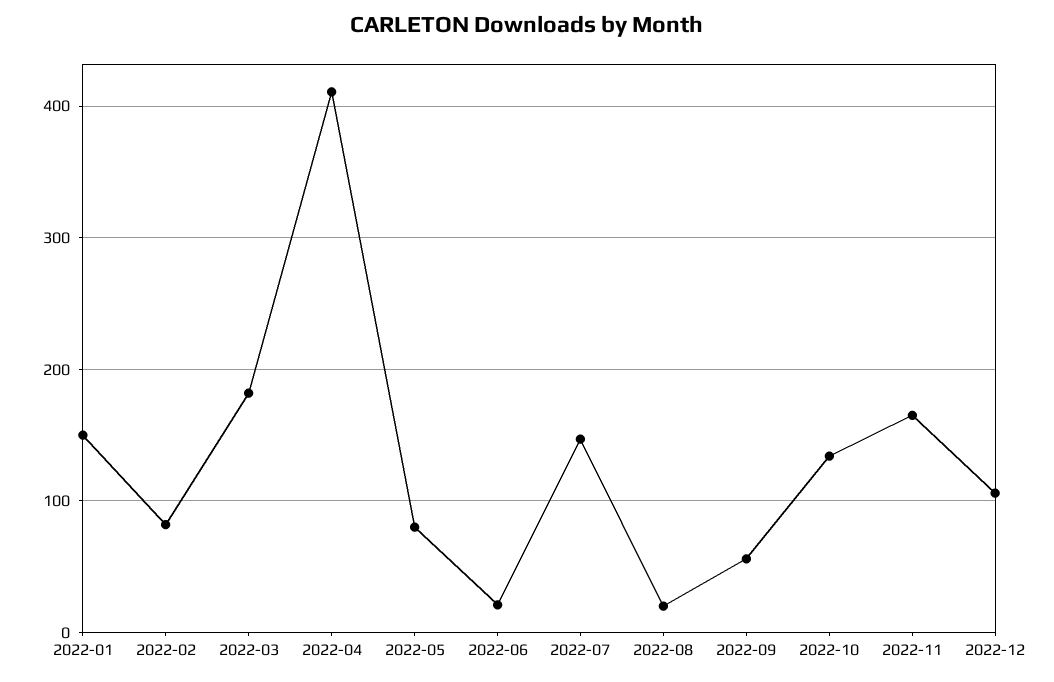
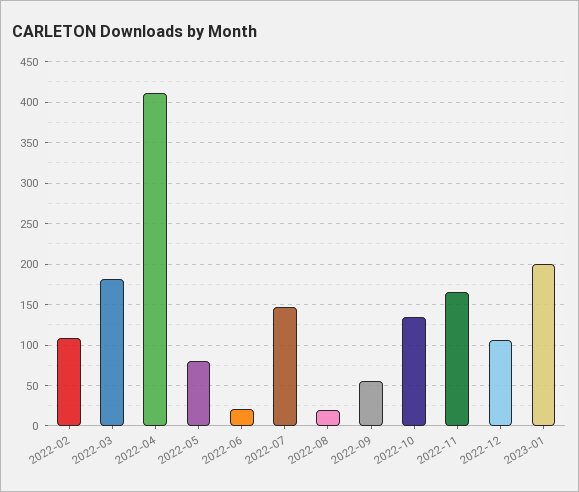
2022-01: 150 -> none
2022-02: 80 -> 110
2023-01: none -> 200

